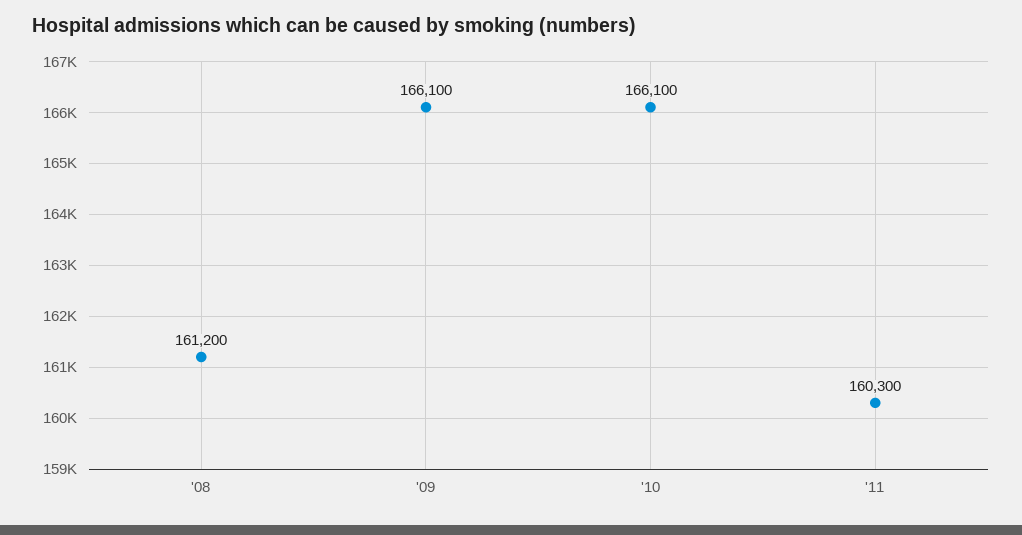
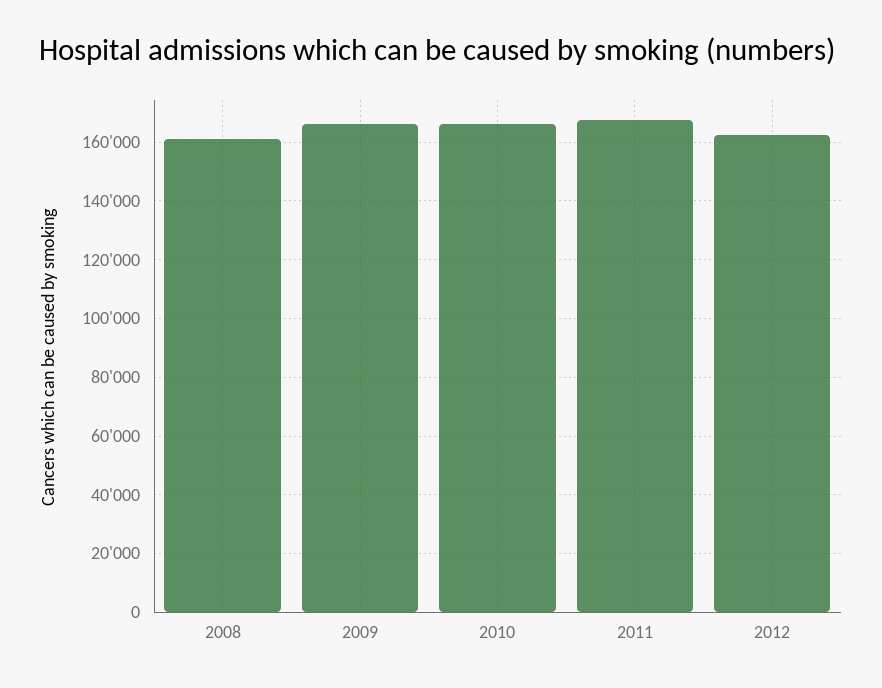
'11: 160300 -> 167500
2012: none -> 162500

